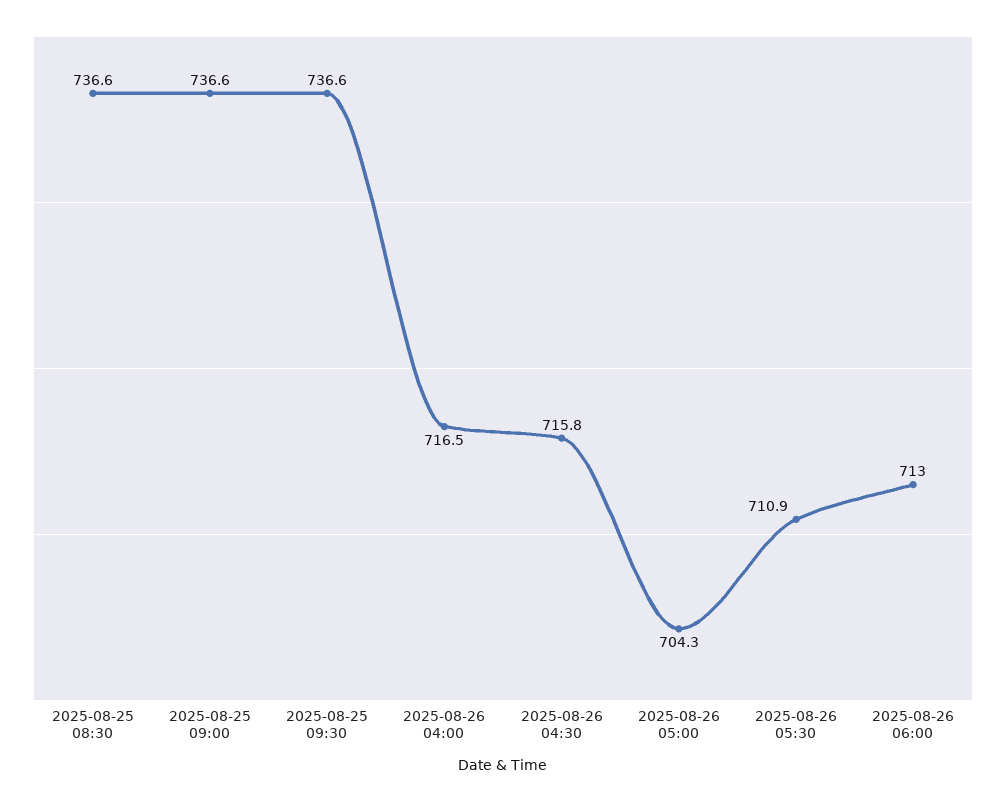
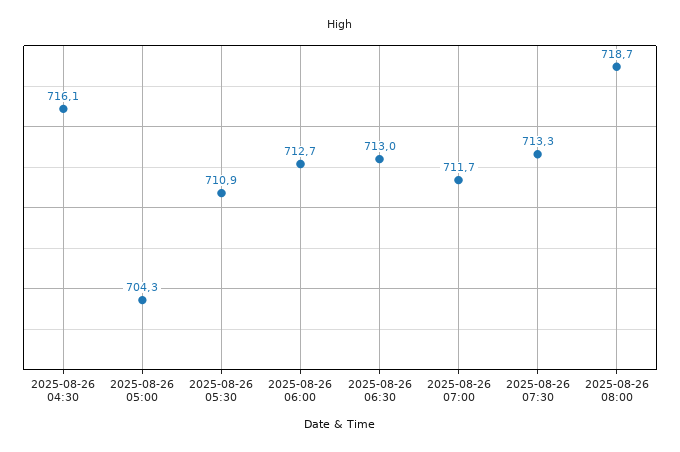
2025-08-25 08:30: 736.6 -> none
2025-08-25 09:00: 736.6 -> none
2025-08-25 09:30: 736.6 -> none
2025-08-26 04:00: 716.5 -> none
2025-08-26 04:30: 715.8 -> 716.1
2025-08-26 06:00: 713 -> 712.7
2025-08-26 06:30: none -> 713
2025-08-26 07:00: none -> 711.7
2025-08-26 07:30: none -> 713.3
2025-08-26 08:00: none -> 718.7

